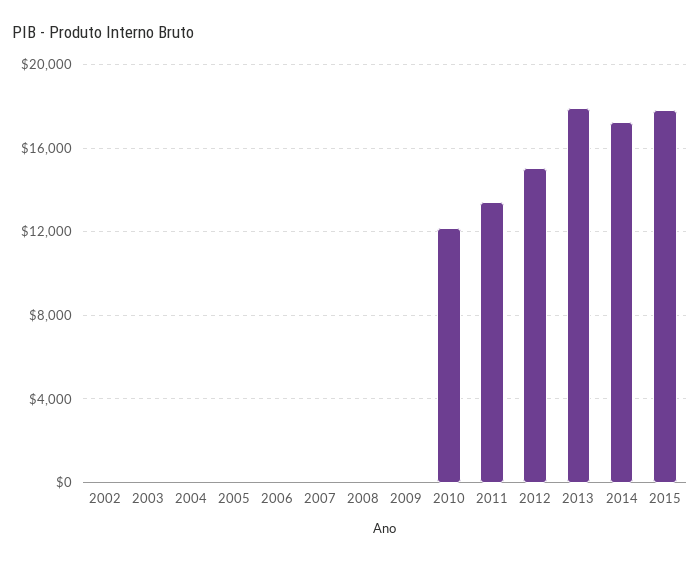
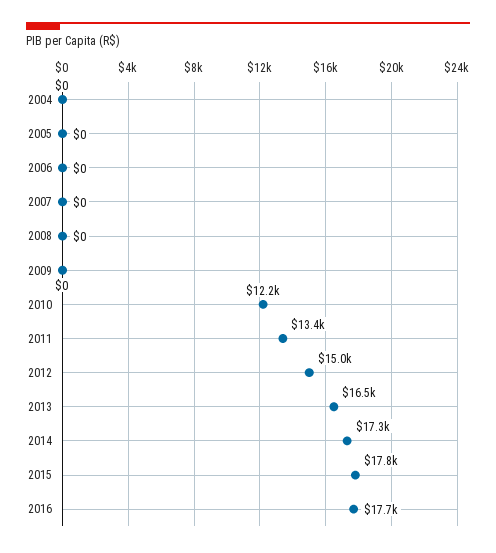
2002: 0 -> none
2003: 0 -> none
2013: 18000 -> 16500
2016: none -> 17700

